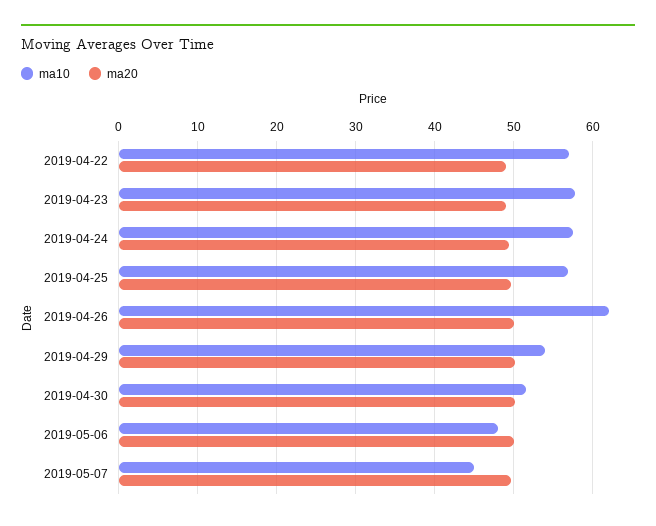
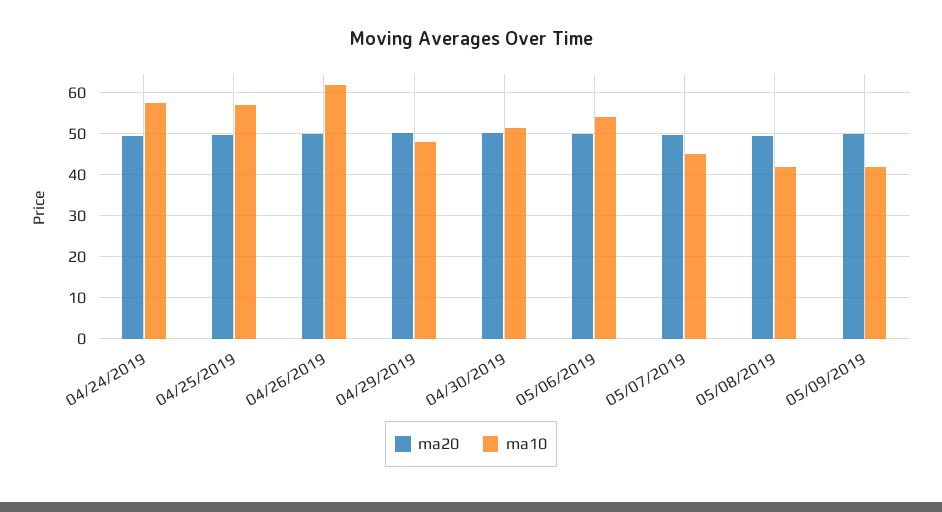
ma10, 2019-04-22: 57 -> none
ma20, 2019-04-22: 49 -> none
ma10, 2019-04-23: 58 -> none
ma20, 2019-04-23: 49 -> none
ma10, 2019-04-29: 54 -> 48
ma10, 2019-05-06: 48 -> 54
ma20, 05/08/2019: none -> 50
ma10, 05/08/2019: none -> 42
ma20, 05/09/2019: none -> 50
ma10, 05/09/2019: none -> 42

